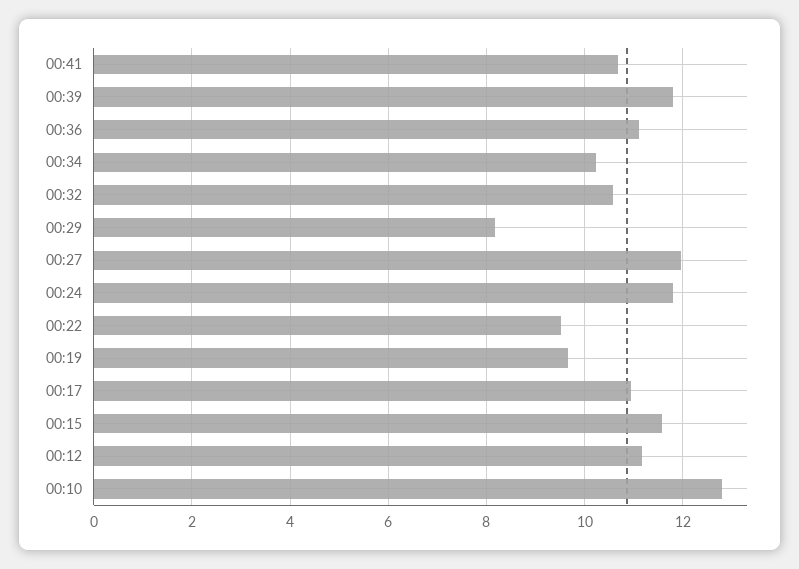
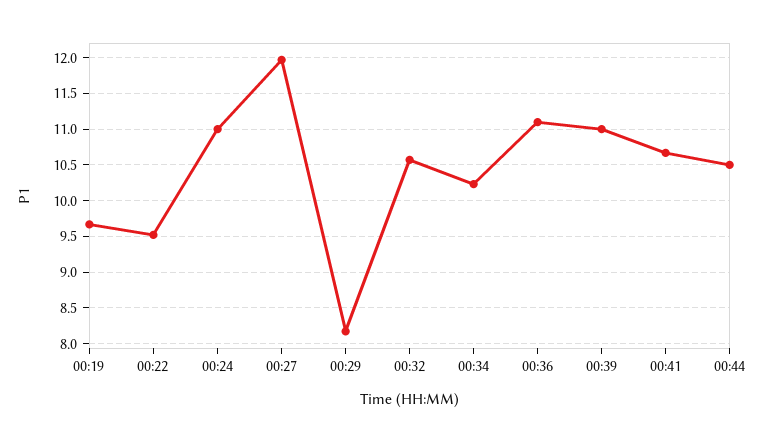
00:39: 11.8 -> 11
00:24: 11.8 -> 11
00:17: 11 -> none
00:15: 11.6 -> none
00:12: 11.2 -> none
00:10: 12.8 -> none
00:44: none -> 10.5

